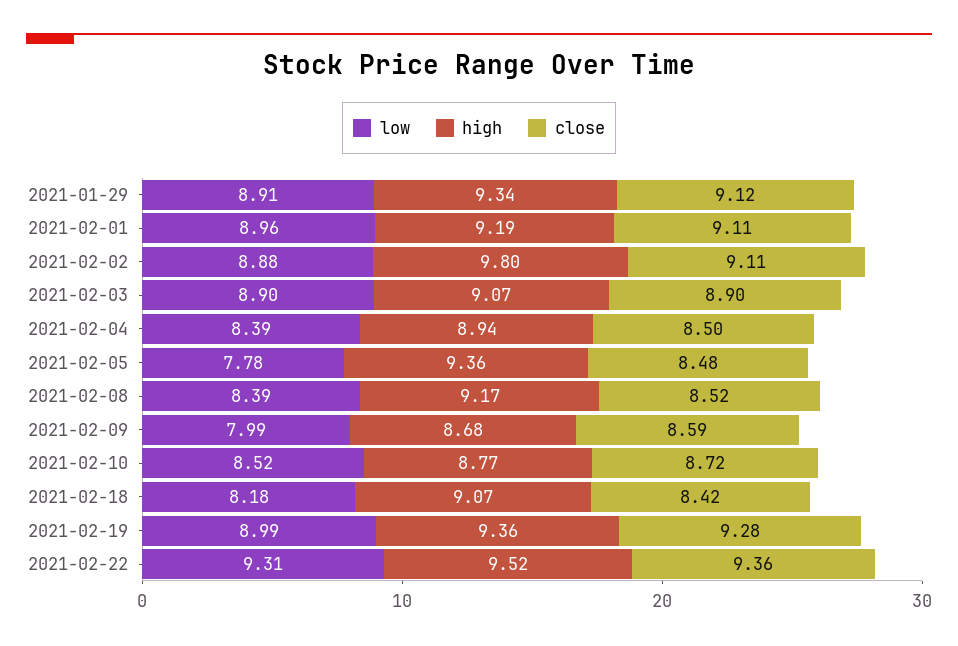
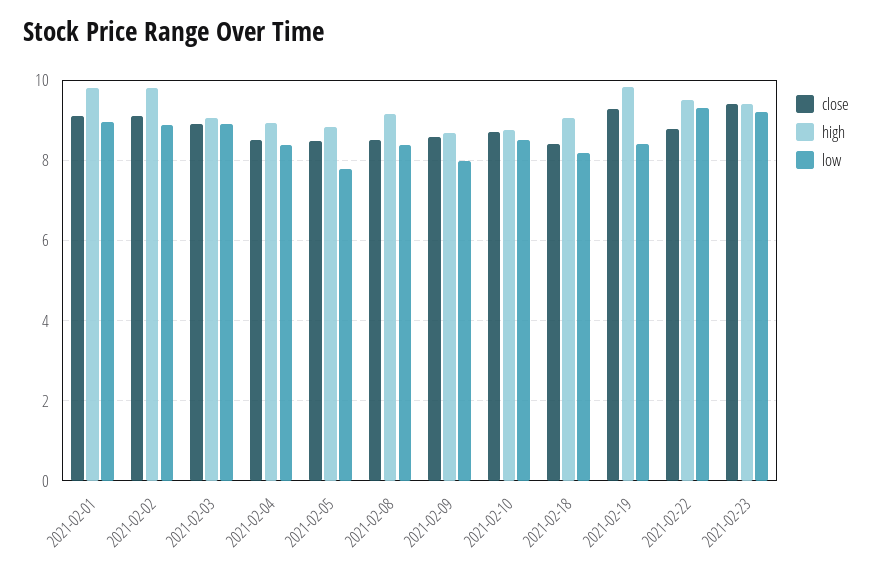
low, 2021-01-29: 8.91 -> none
high, 2021-01-29: 9.34 -> none
close, 2021-01-29: 9.12 -> none
high, 2021-02-01: 9.19 -> 9.8
high, 2021-02-05: 9.36 -> 8.8
low, 2021-02-19: 8.99 -> 8.4
high, 2021-02-19: 9.36 -> 9.8
close, 2021-02-22: 9.36 -> 8.8
close, 2021-02-23: none -> 9.4
high, 2021-02-23: none -> 9.4
low, 2021-02-23: none -> 9.2

